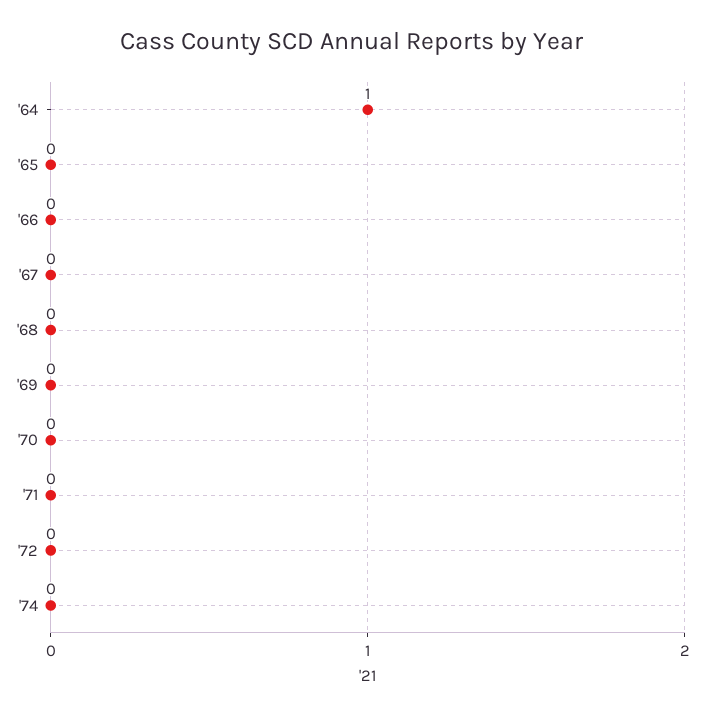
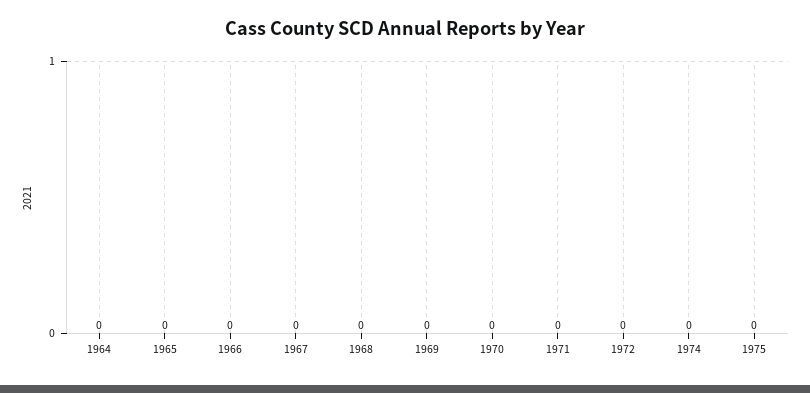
'64: 1 -> 0
1975: none -> 0

